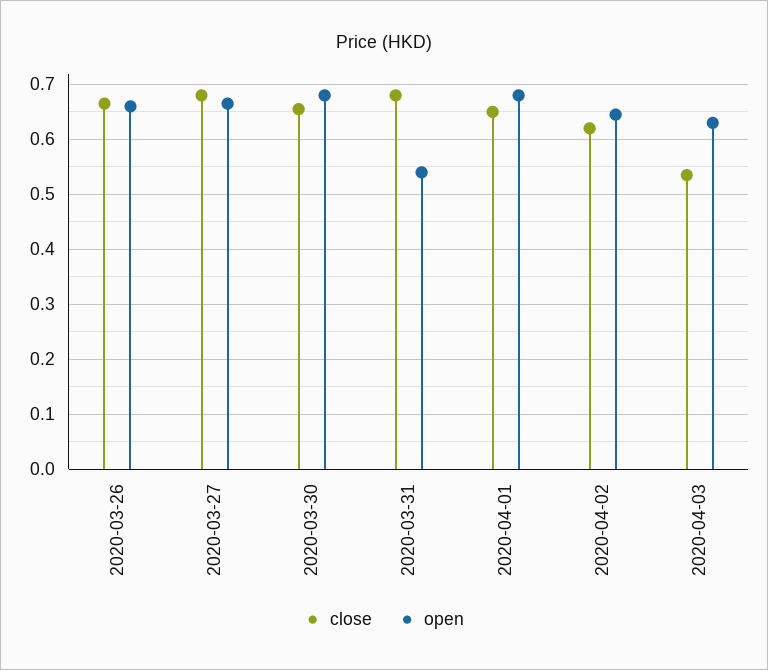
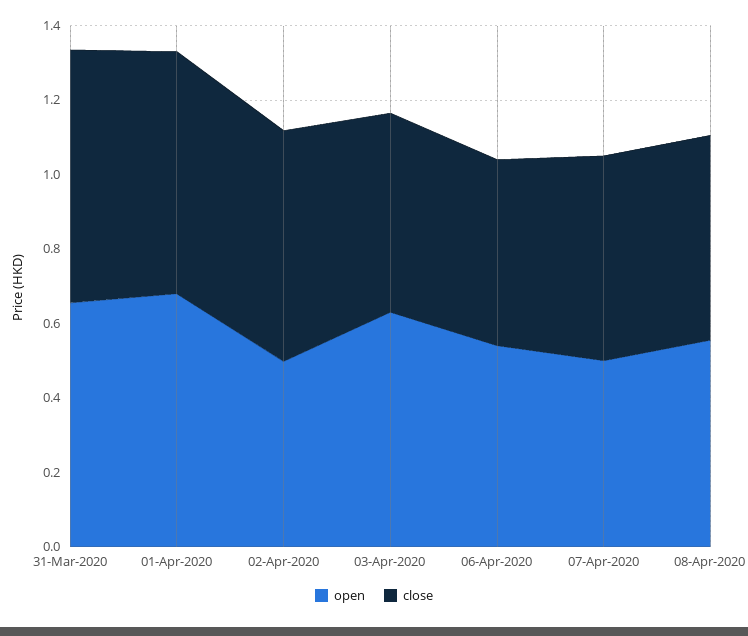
close, 2020-03-26: 0.66 -> none
open, 2020-03-26: 0.66 -> none
close, 2020-03-27: 0.68 -> none
open, 2020-03-27: 0.66 -> none
close, 2020-03-30: 0.66 -> none
open, 2020-03-30: 0.68 -> none
open, 2020-03-31: 0.54 -> 0.65
open, 2020-04-02: 0.64 -> 0.5
open, 06-Apr-2020: none -> 0.55
close, 06-Apr-2020: none -> 0.5
open, 07-Apr-2020: none -> 0.5
close, 07-Apr-2020: none -> 0.55
open, 08-Apr-2020: none -> 0.55
close, 08-Apr-2020: none -> 0.55

